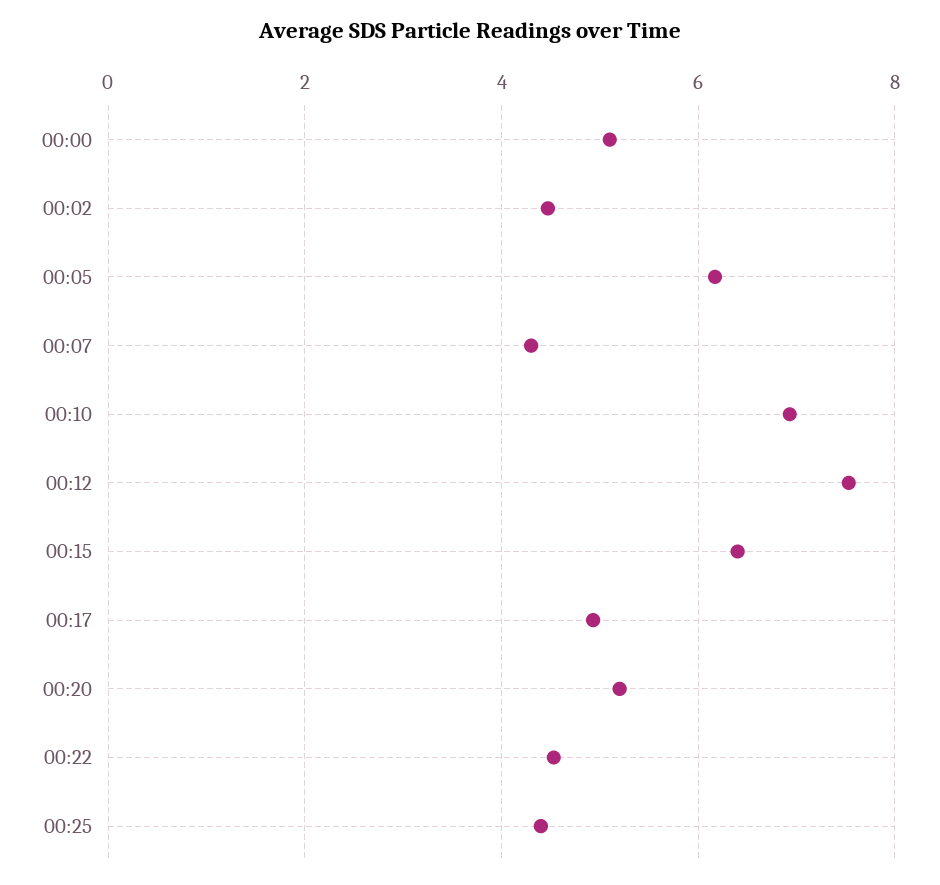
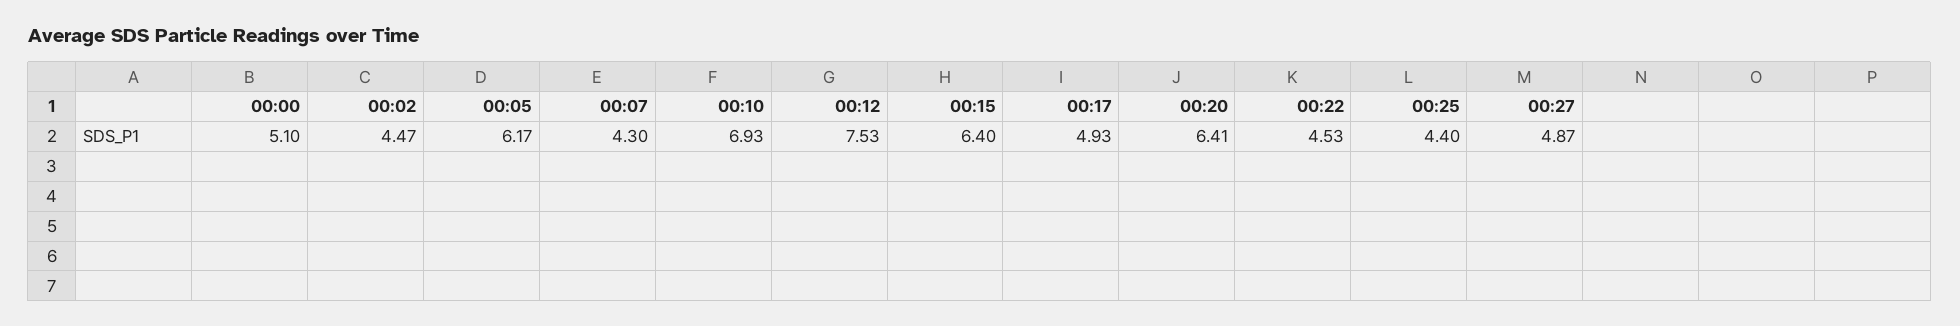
00:20: 5.2 -> 6.41
00:27: none -> 4.87

